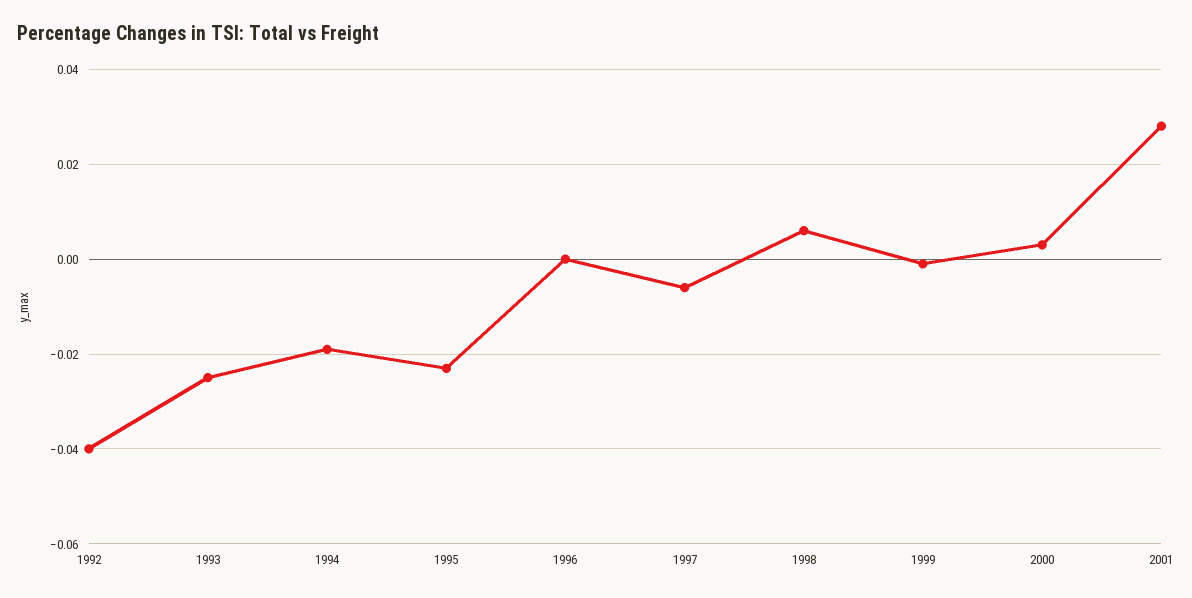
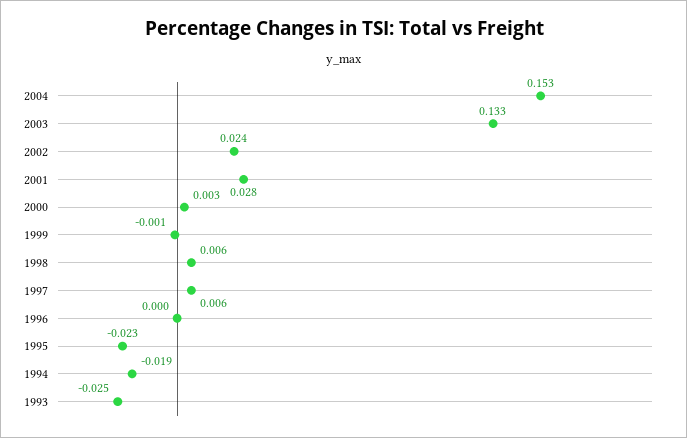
1992: -0.04 -> none
1997: -0.005 -> 0.006
2004: none -> 0.153
2003: none -> 0.133
2002: none -> 0.024

